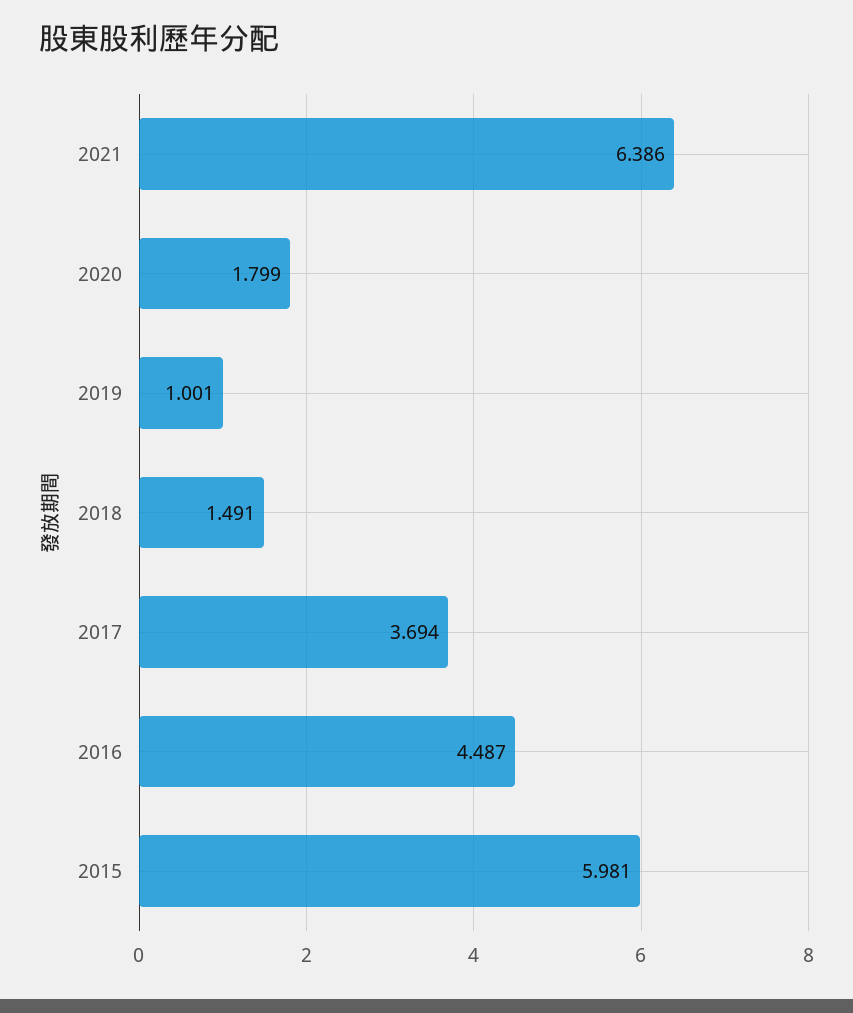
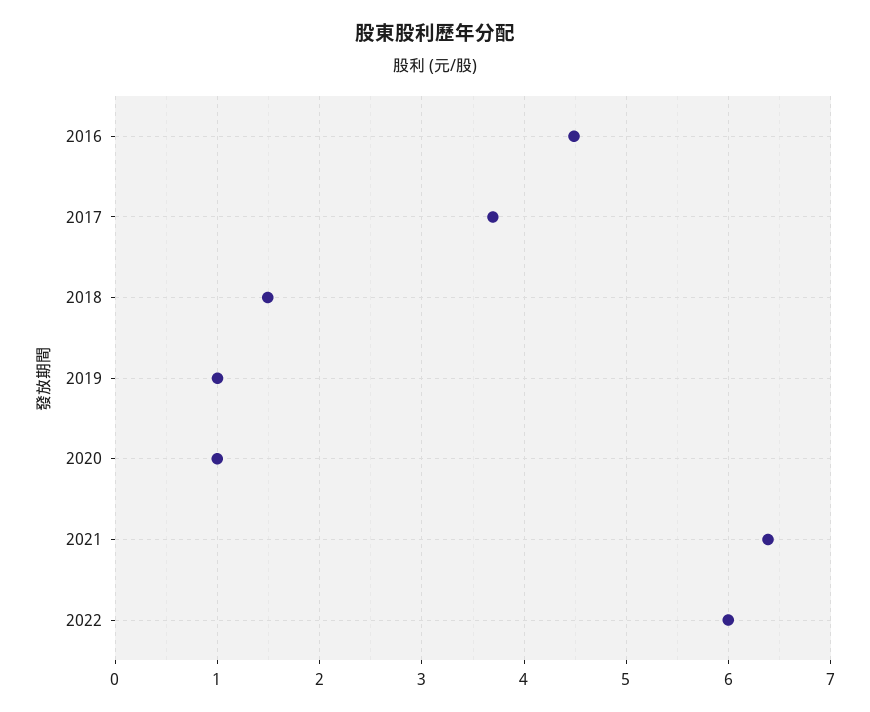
2020: 1.799 -> 1
2015: 5.981 -> none
2022: none -> 6

